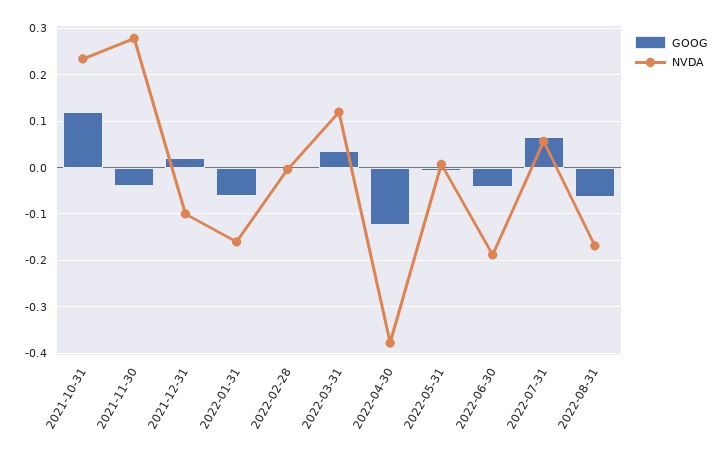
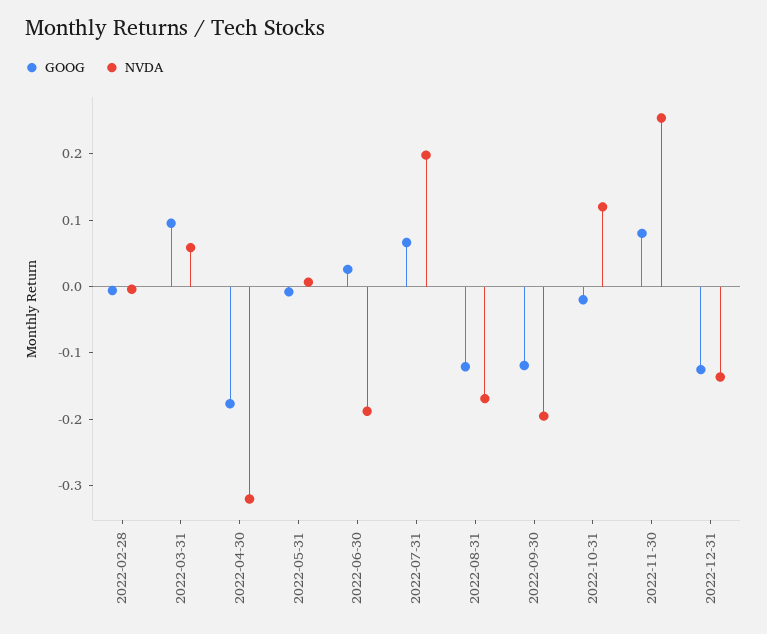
GOOG, 2021-10-31: 0.12 -> none
NVDA, 2021-10-31: 0.24 -> none
GOOG, 2021-11-30: -0.04 -> none
NVDA, 2021-11-30: 0.28 -> none
GOOG, 2021-12-31: 0.02 -> none
NVDA, 2021-12-31: -0.1 -> none
GOOG, 2022-01-31: -0.06 -> none
NVDA, 2022-01-31: -0.16 -> none
GOOG, 2022-03-31: 0.04 -> 0.1
NVDA, 2022-03-31: 0.12 -> 0.06
GOOG, 2022-04-30: -0.12 -> -0.18
NVDA, 2022-04-30: -0.38 -> -0.32
GOOG, 2022-06-30: -0.04 -> 0.02
NVDA, 2022-07-31: 0.06 -> 0.2
GOOG, 2022-08-31: -0.06 -> -0.12
GOOG, 2022-09-30: none -> -0.12
NVDA, 2022-09-30: none -> -0.2
GOOG, 2022-10-31: none -> -0.02
NVDA, 2022-10-31: none -> 0.12
GOOG, 2022-11-30: none -> 0.08
NVDA, 2022-11-30: none -> 0.26
GOOG, 2022-12-31: none -> -0.12
NVDA, 2022-12-31: none -> -0.14

